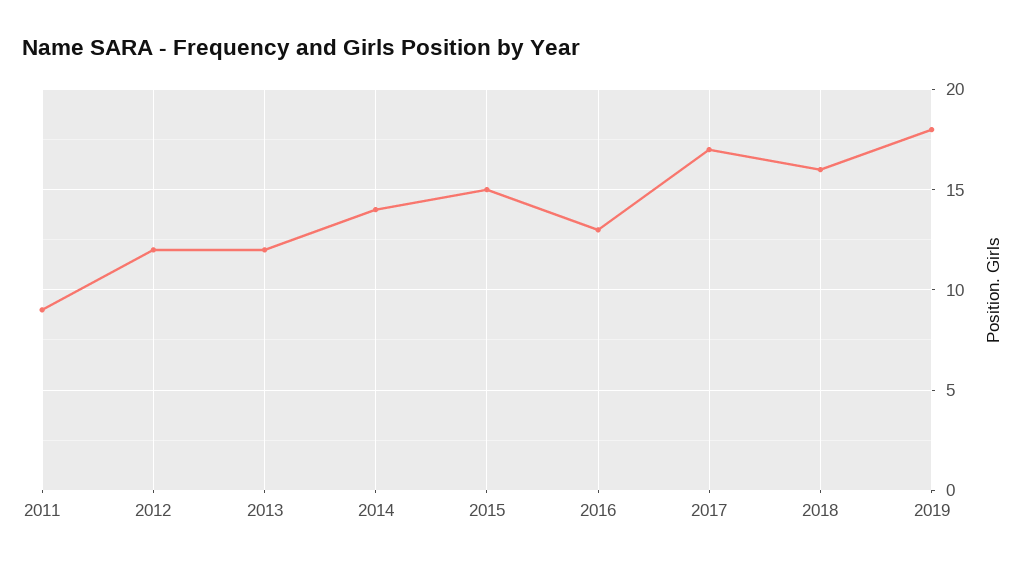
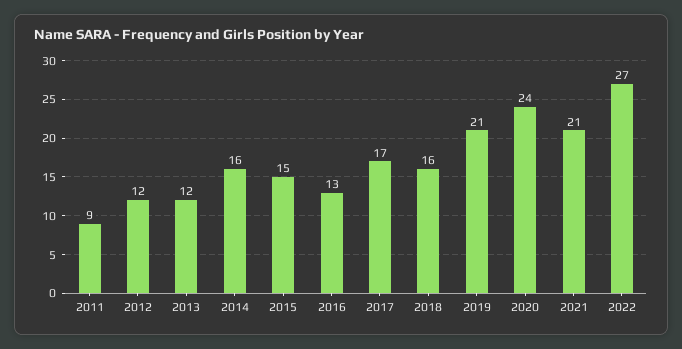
2014: 14 -> 16
2019: 18 -> 21
2020: none -> 24
2021: none -> 21
2022: none -> 27

